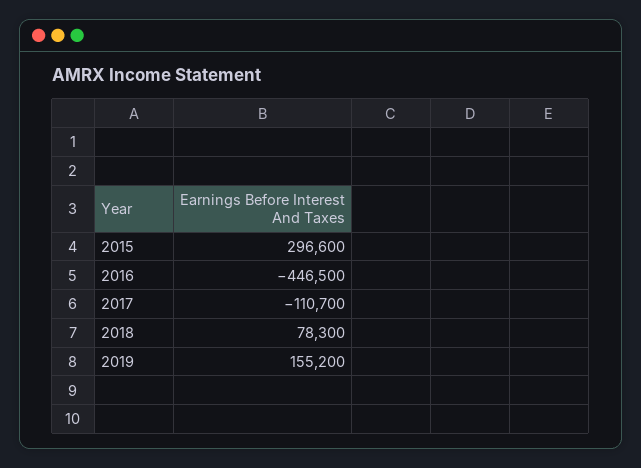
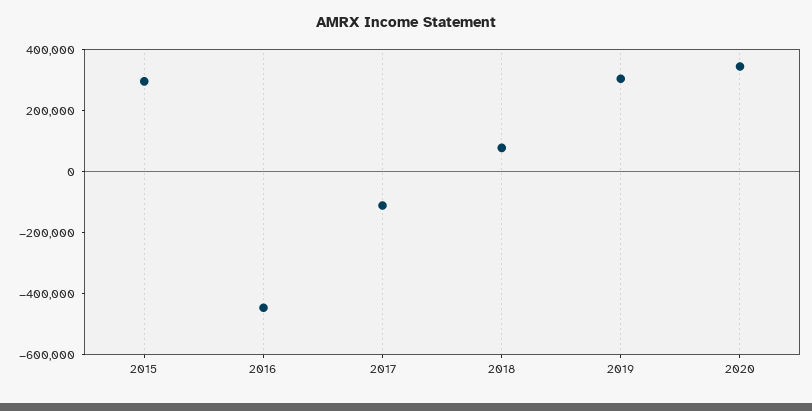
2019: 155200 -> 300000
2020: none -> 350000

